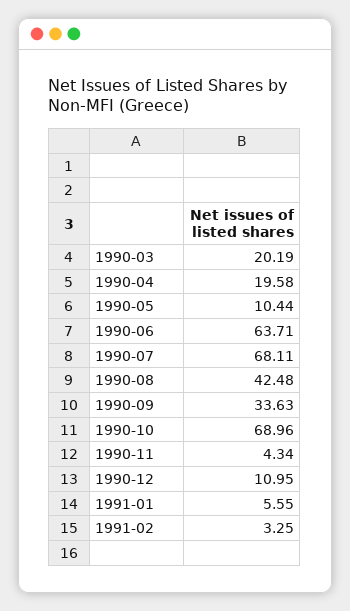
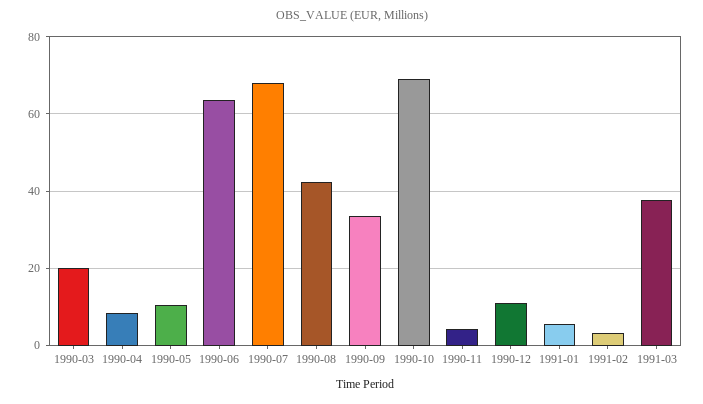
1990-04: 19.58 -> 8
1991-03: none -> 38

